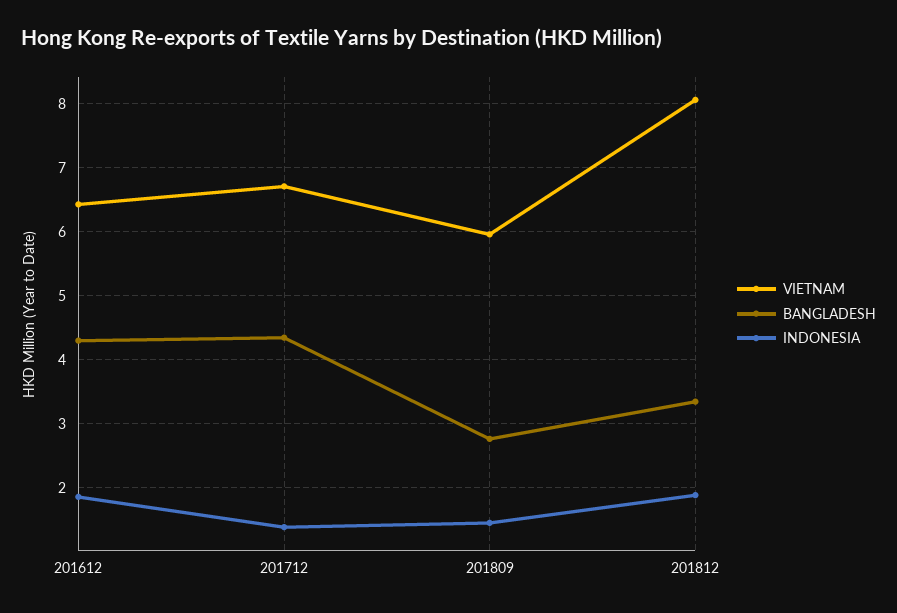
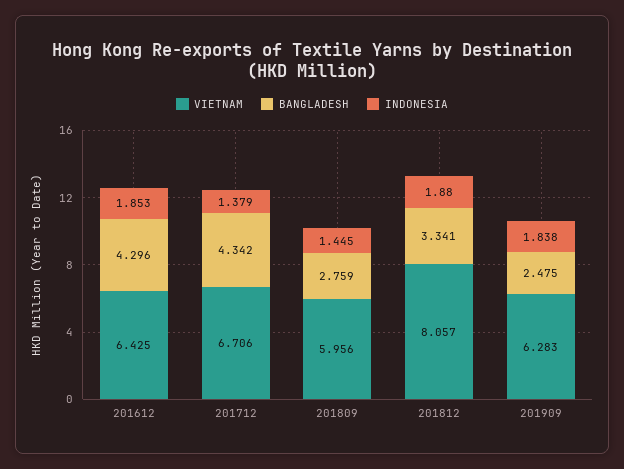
VIETNAM, 201909: none -> 6.283
BANGLADESH, 201909: none -> 2.475
INDONESIA, 201909: none -> 1.838

